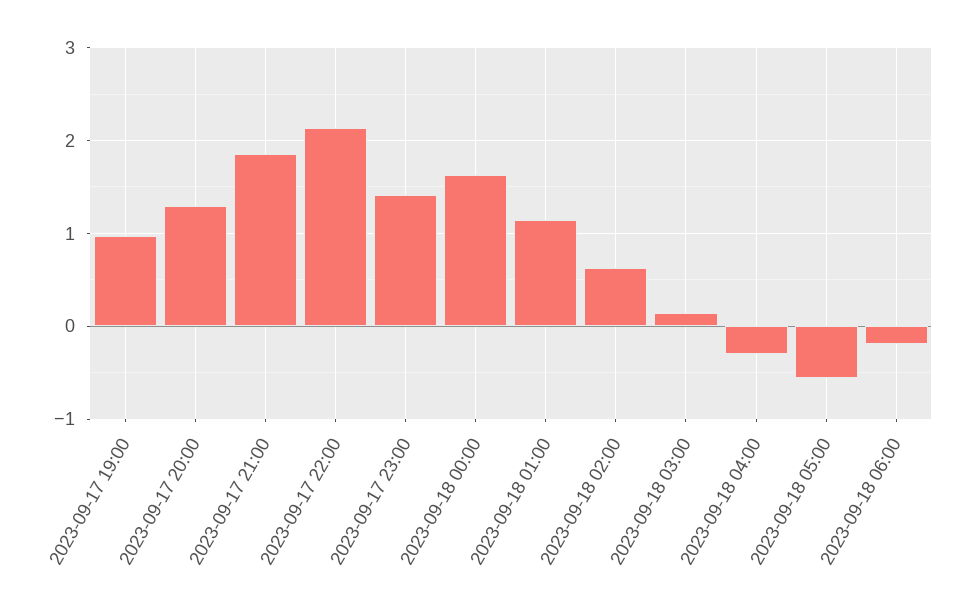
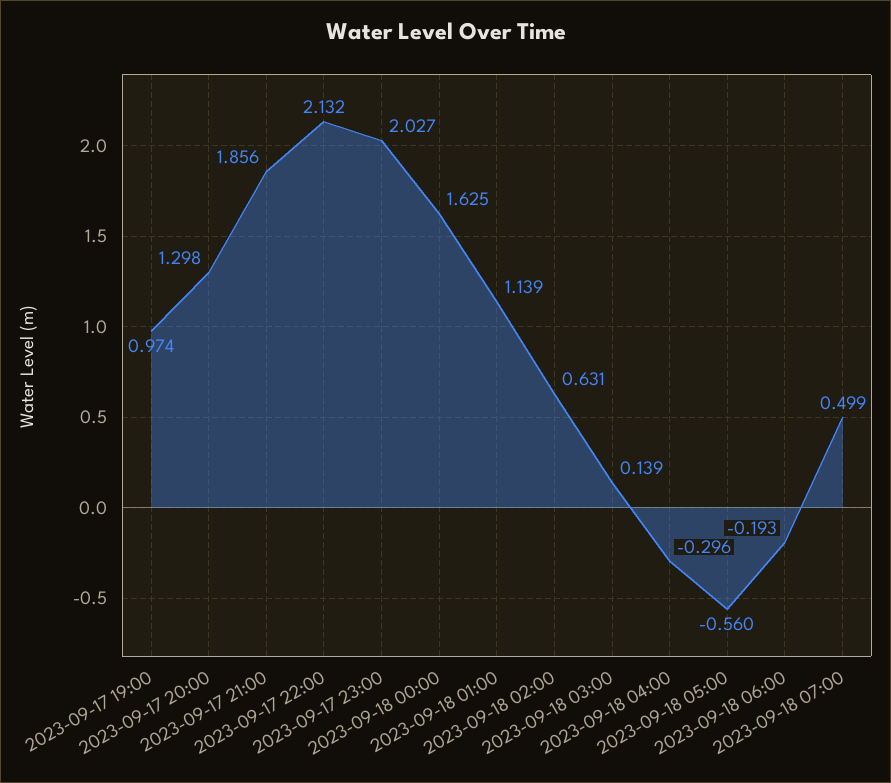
2023-09-17 23:00: 1.4 -> 2.027
2023-09-18 07:00: none -> 0.499

